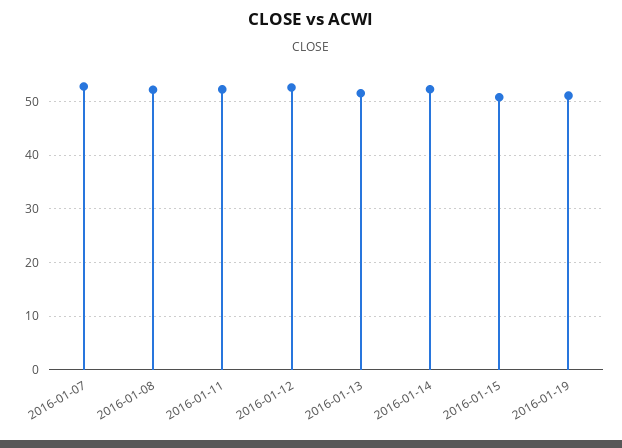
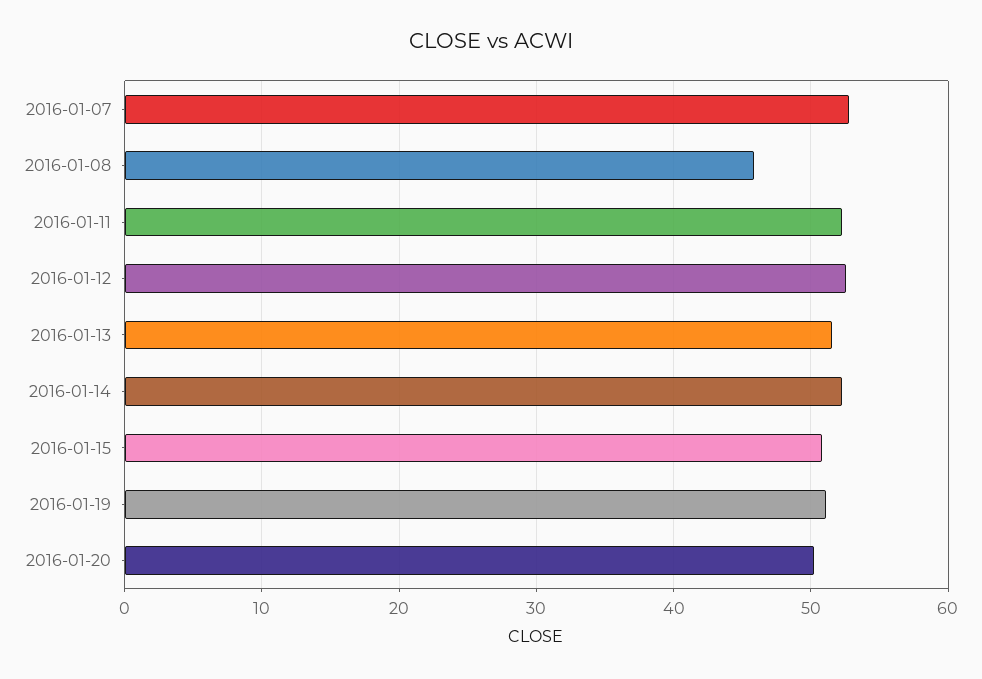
2016-01-08: 52 -> 46
2016-01-20: none -> 50

